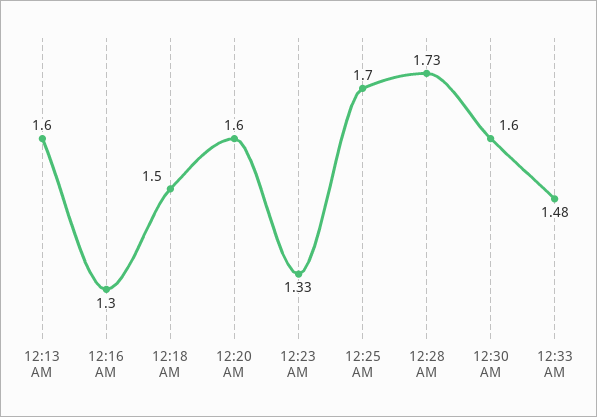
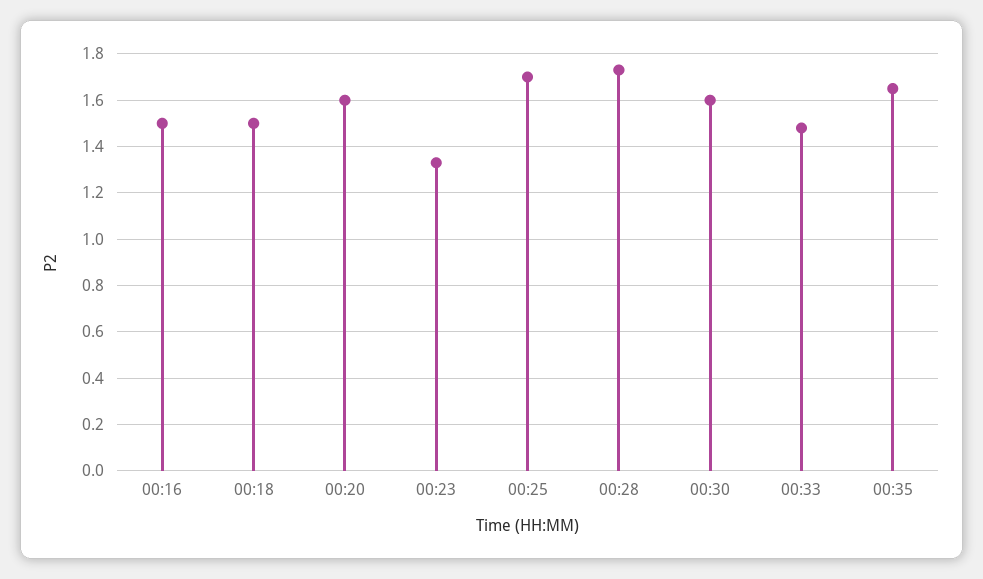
12:13 AM: 1.6 -> none
12:16 AM: 1.3 -> 1.5
00:35: none -> 1.65

